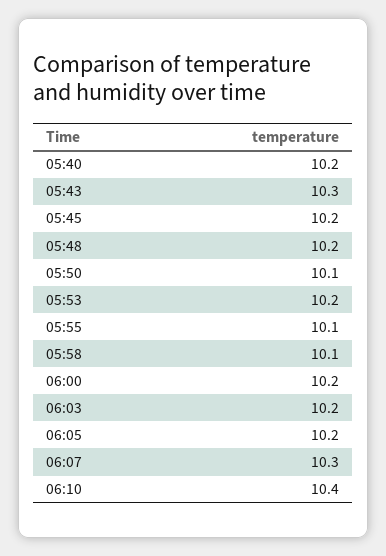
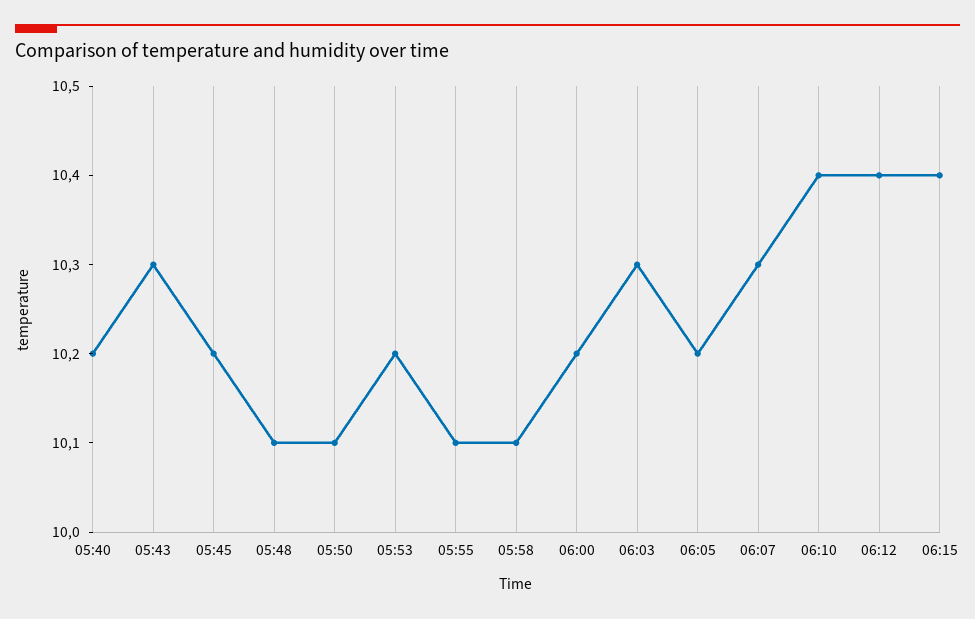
05:48: 10.2 -> 10.1
06:03: 10.2 -> 10.3
06:12: none -> 10.4
06:15: none -> 10.4

